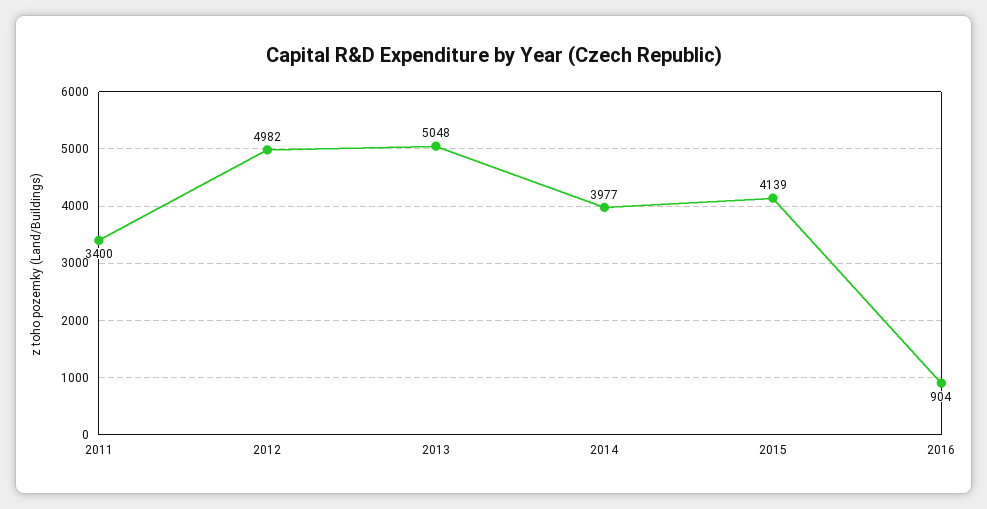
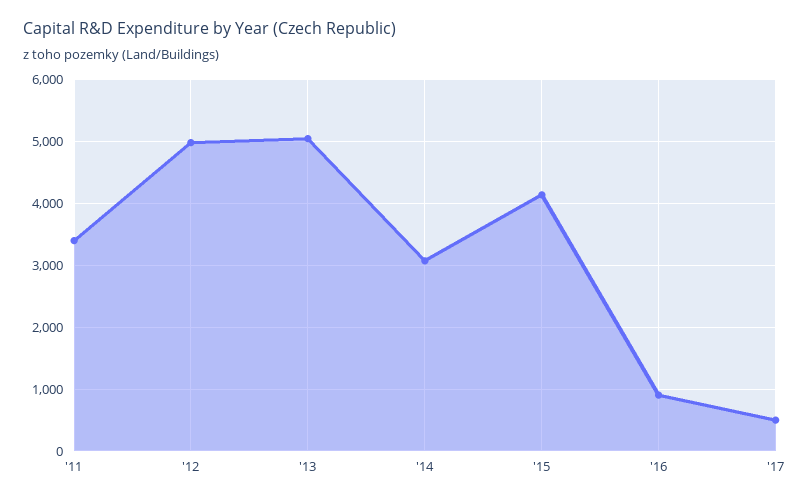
2014: 3977 -> 3100
'17: none -> 500

